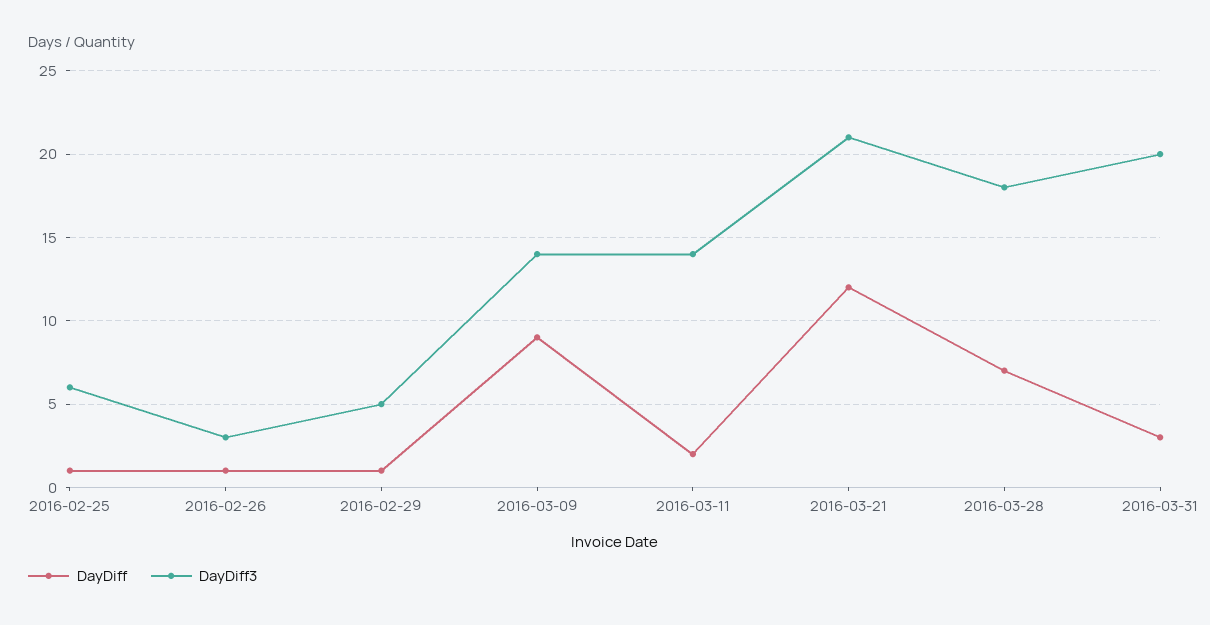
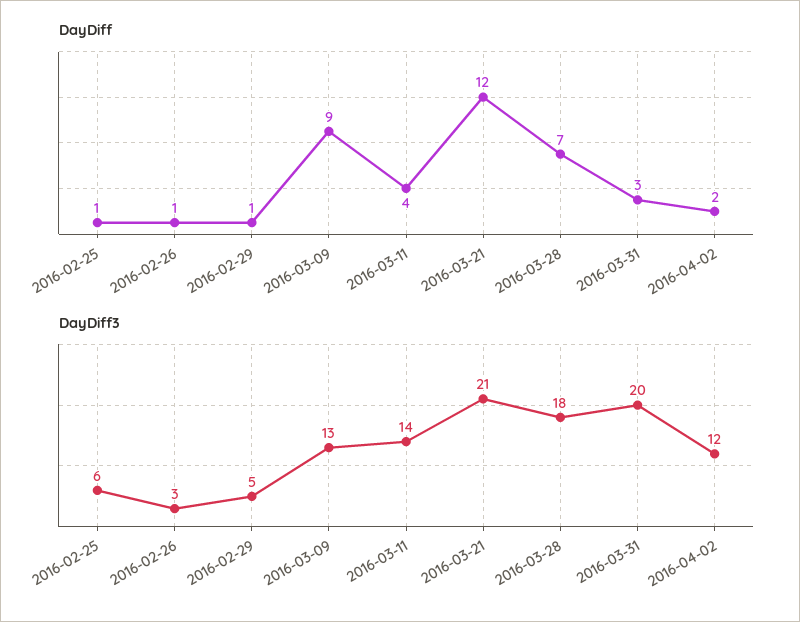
DayDiff3, 2016-03-09: 14 -> 13
DayDiff, 2016-03-11: 2 -> 4
DayDiff, 2016-04-02: none -> 2
DayDiff3, 2016-04-02: none -> 12

